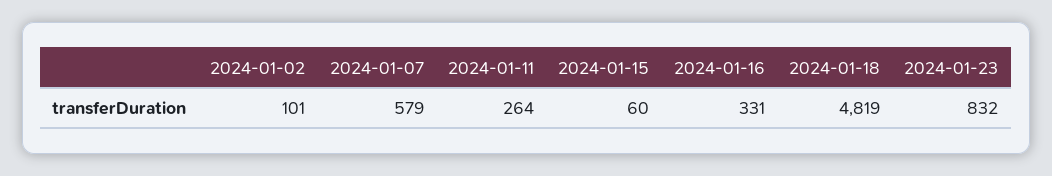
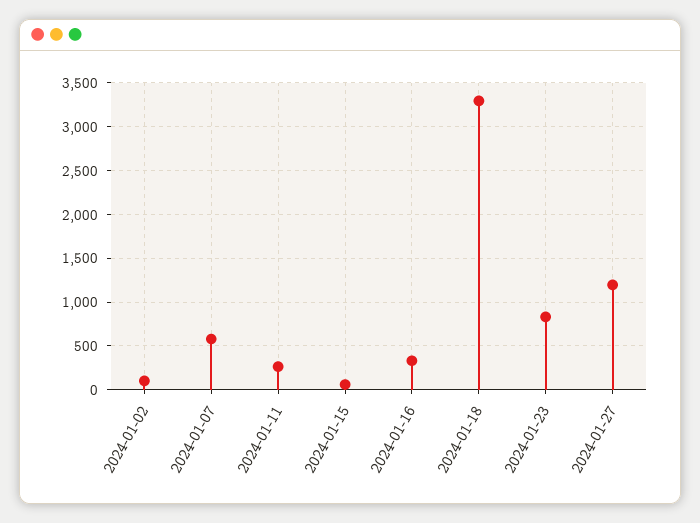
2024-01-18: 4819 -> 3300
2024-01-27: none -> 1200

